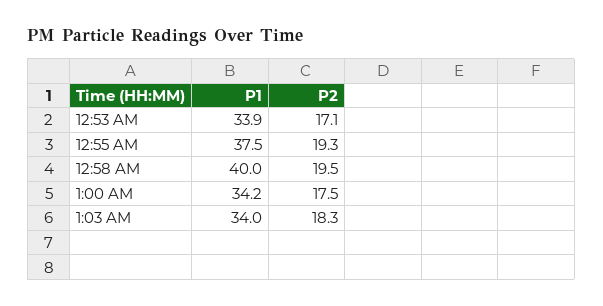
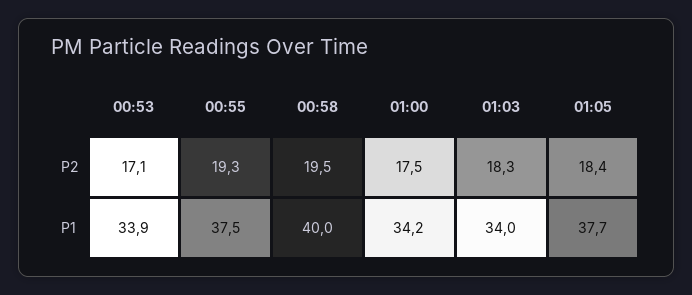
P2, 01:05: none -> 18.4
P1, 01:05: none -> 37.7

